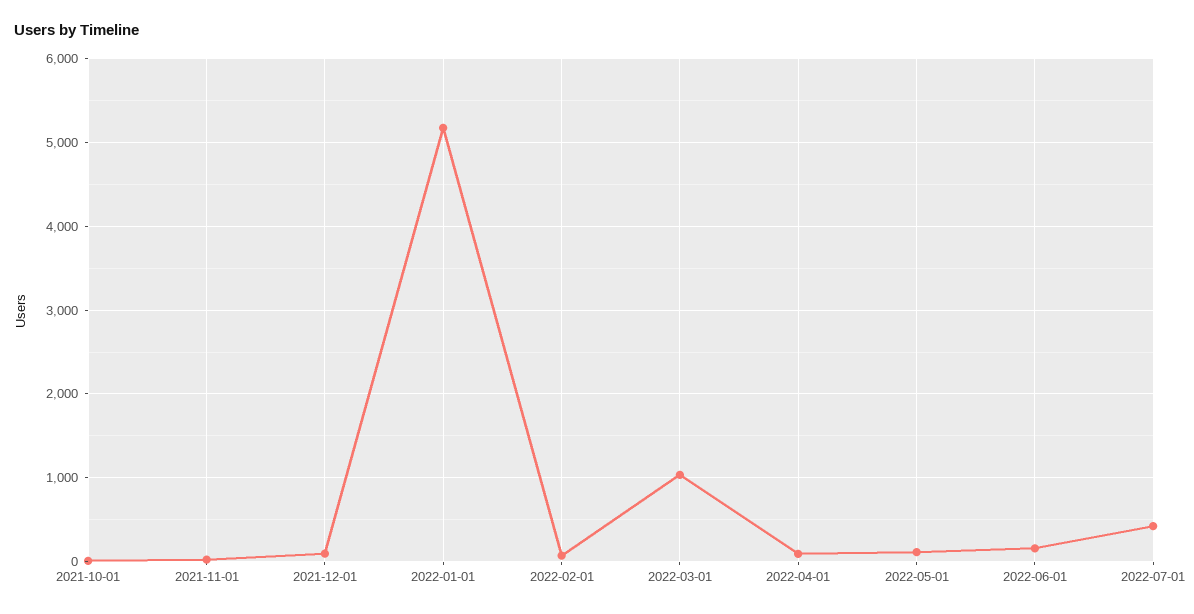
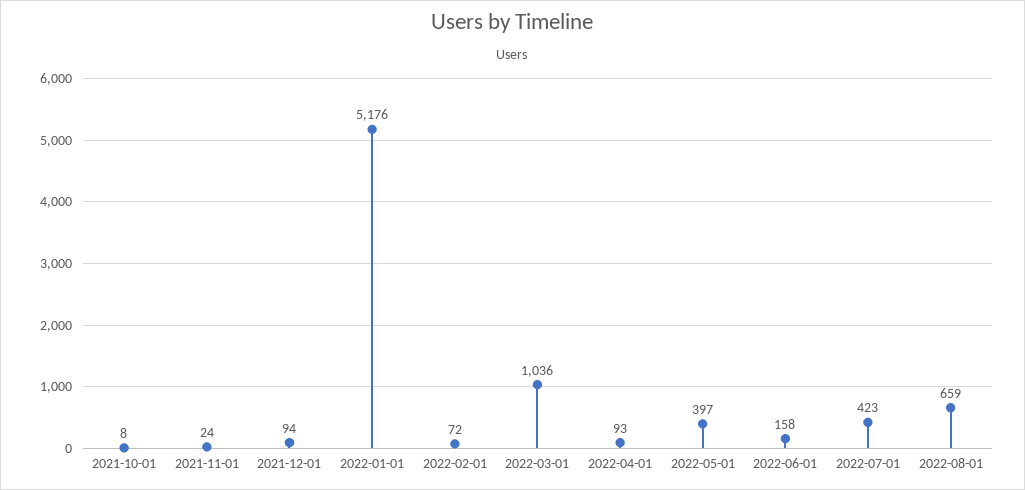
2022-05-01: 100 -> 397
2022-08-01: none -> 659

